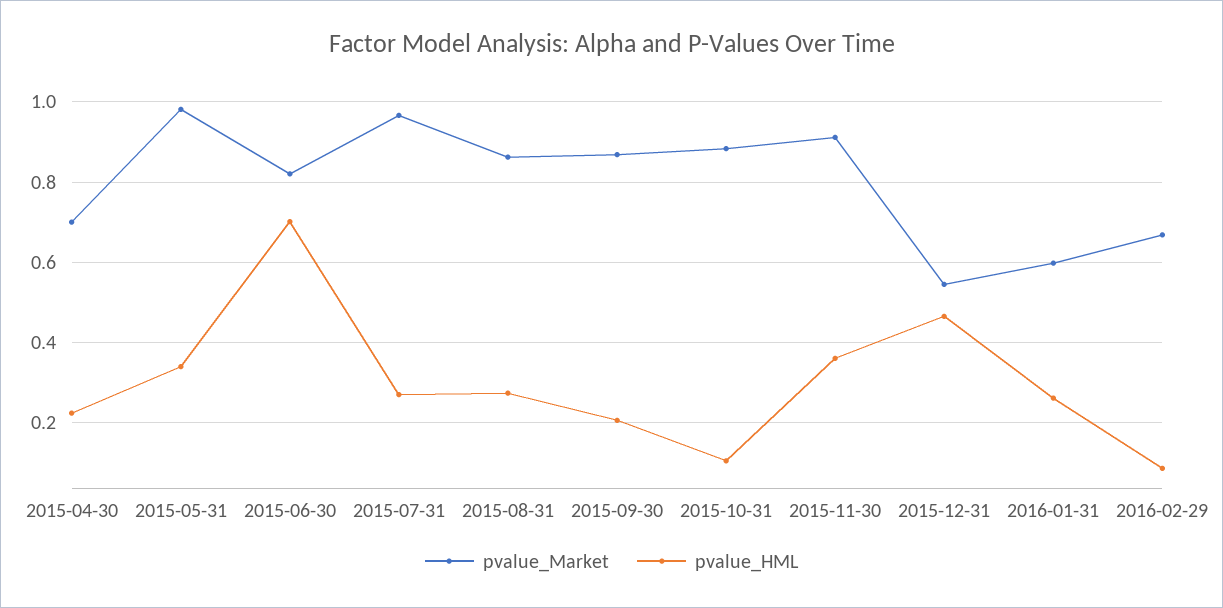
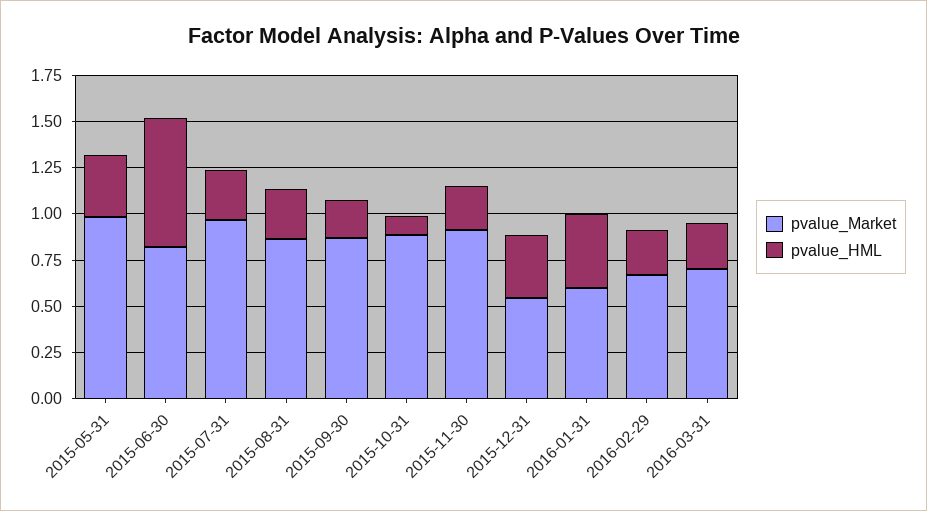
pvalue_Market, 2015-04-30: 0.7 -> none
pvalue_HML, 2015-04-30: 0.22 -> none
pvalue_HML, 2015-11-30: 0.36 -> 0.25
pvalue_HML, 2015-12-31: 0.46 -> 0.35
pvalue_HML, 2016-01-31: 0.26 -> 0.4
pvalue_HML, 2016-02-29: 0.08 -> 0.25
pvalue_Market, 2016-03-31: none -> 0.7
pvalue_HML, 2016-03-31: none -> 0.25

